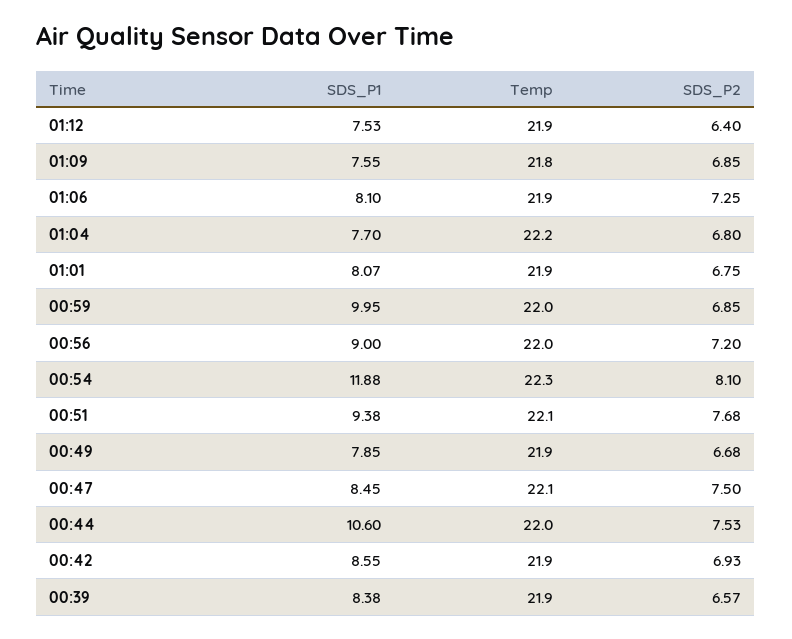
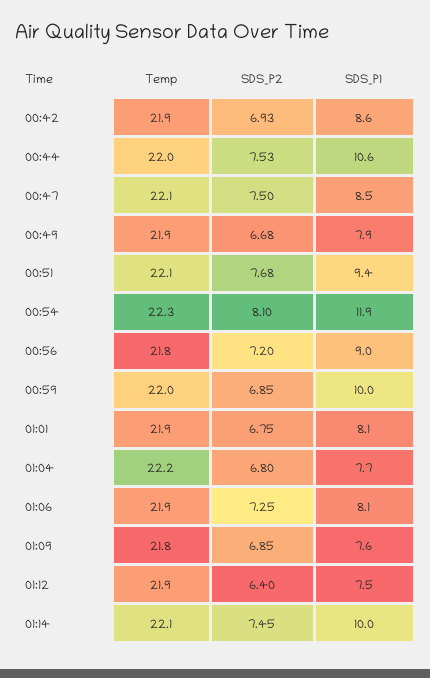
Temp, 00:56: 22 -> 21.8
SDS_P1, 00:39: 8.38 -> none
Temp, 00:39: 21.9 -> none
SDS_P2, 00:39: 6.57 -> none
Temp, 01:14: none -> 22.1
SDS_P2, 01:14: none -> 7.45
SDS_P1, 01:14: none -> 10

